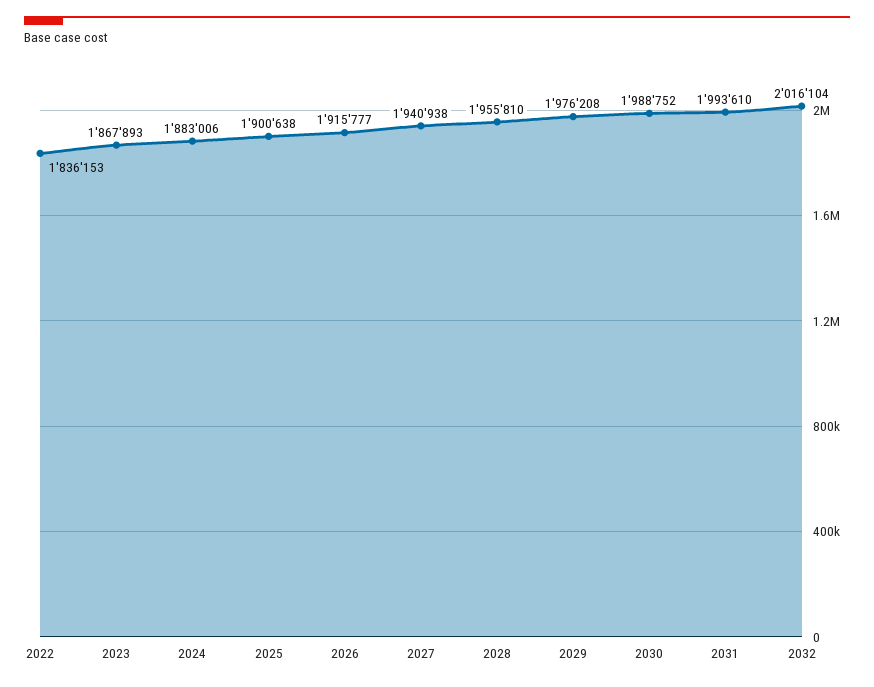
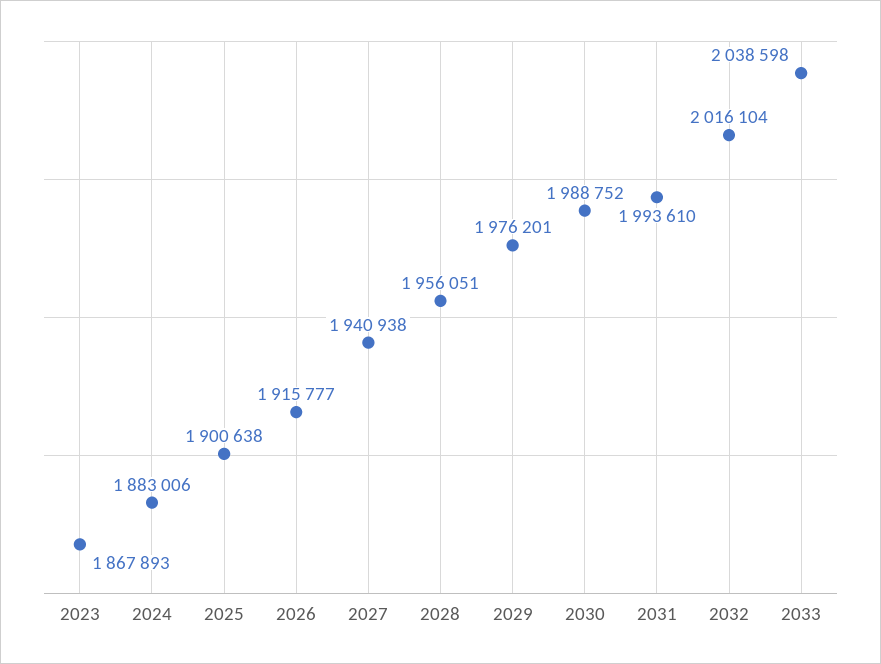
2022: 1836153 -> none
2028: 1955810 -> 1956051
2029: 1976208 -> 1976201
2033: none -> 2038598

